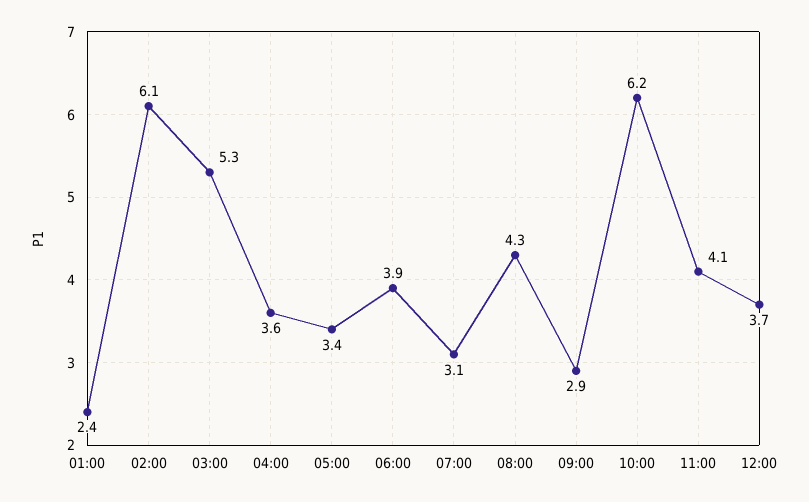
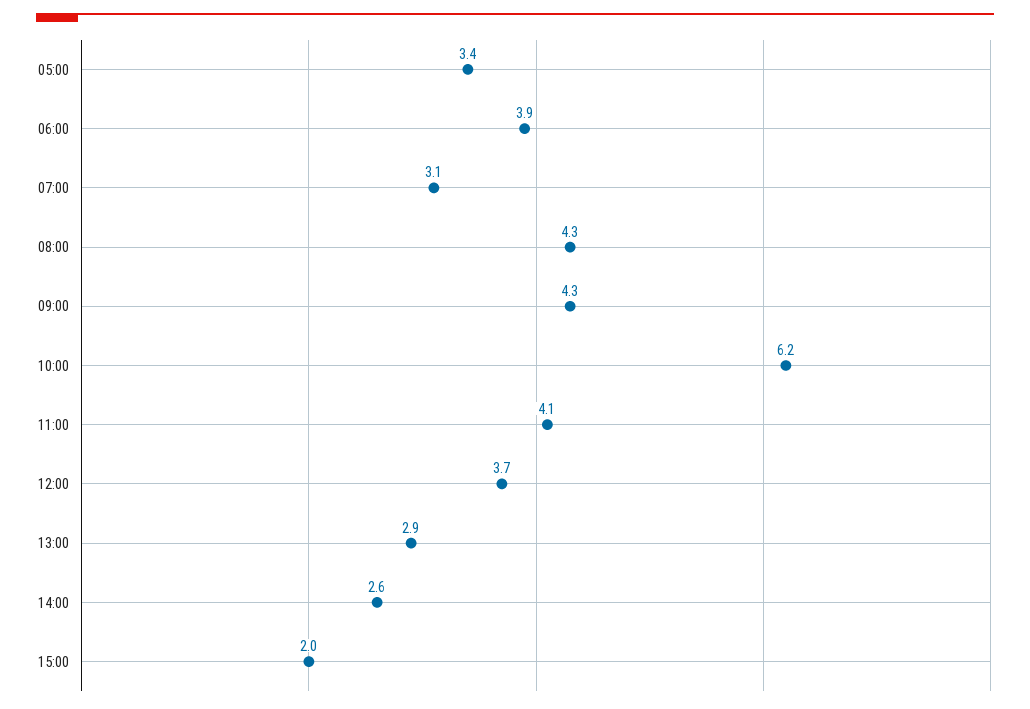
01:00: 2.4 -> none
02:00: 6.1 -> none
03:00: 5.3 -> none
04:00: 3.6 -> none
09:00: 2.9 -> 4.3
13:00: none -> 2.9
14:00: none -> 2.6
15:00: none -> 2

